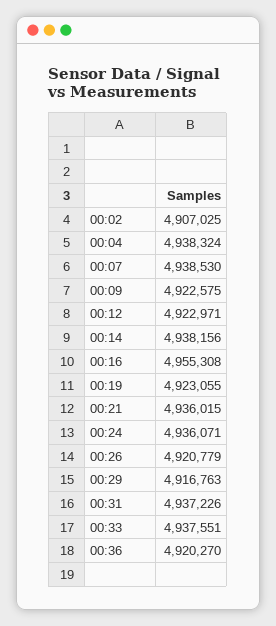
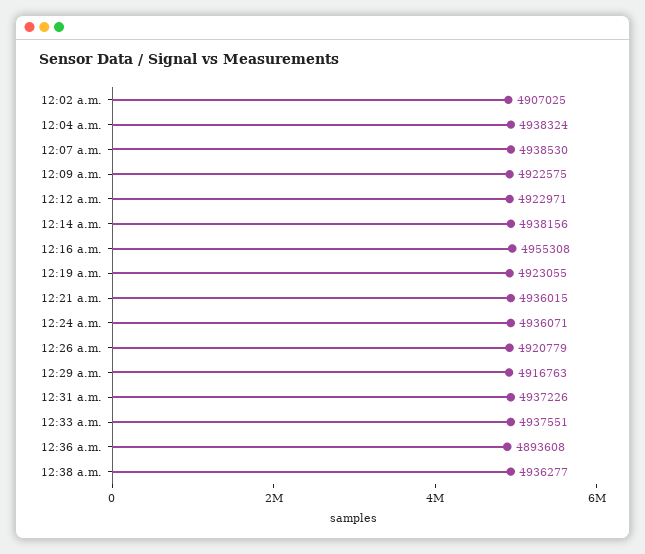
00:36: 4920270 -> 4893608
12:38 a.m.: none -> 4936277

